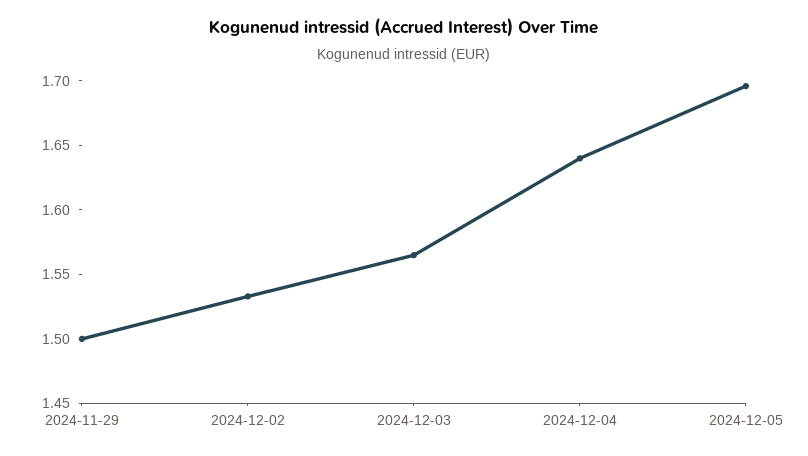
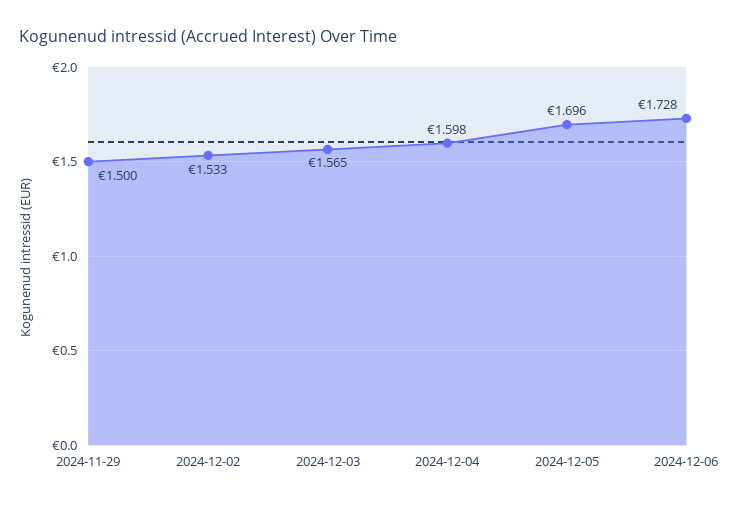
2024-12-04: 1.64 -> 1.598
2024-12-06: none -> 1.728

